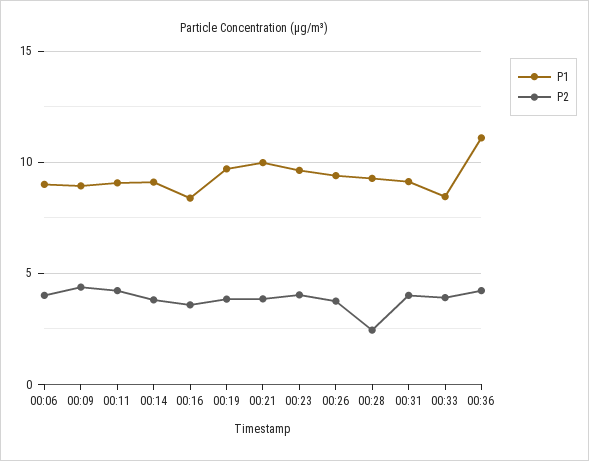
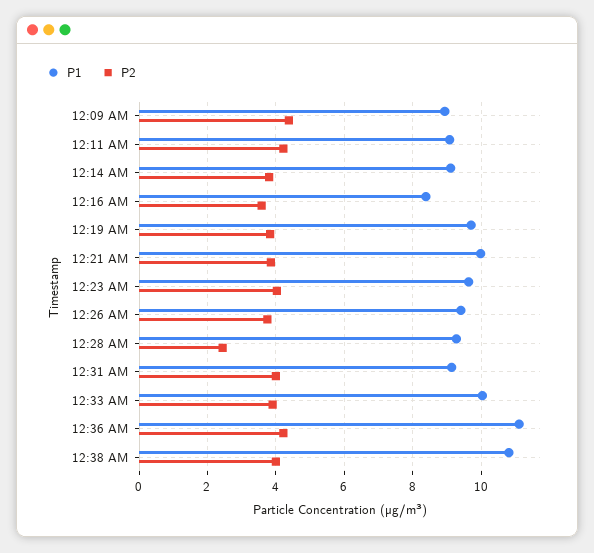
P1, 00:06: 9 -> none
P2, 00:06: 4 -> none
P1, 00:33: 8.5 -> 10
P1, 12:38 AM: none -> 10.8
P2, 12:38 AM: none -> 4

